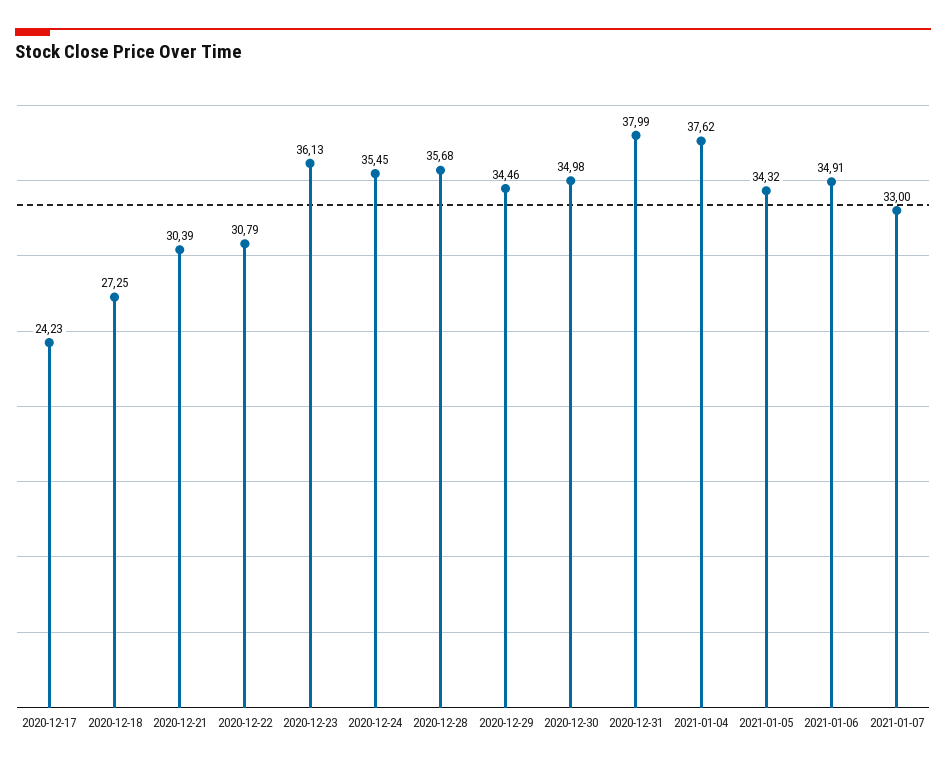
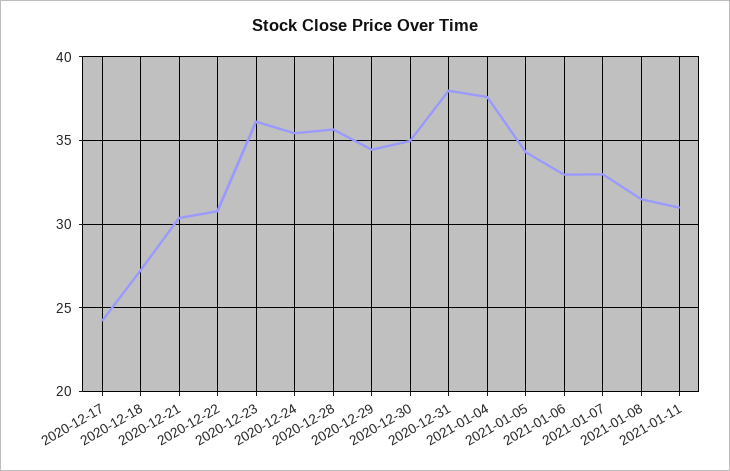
2021-01-06: 34.91 -> 33
2021-01-08: none -> 31.5
2021-01-11: none -> 31

